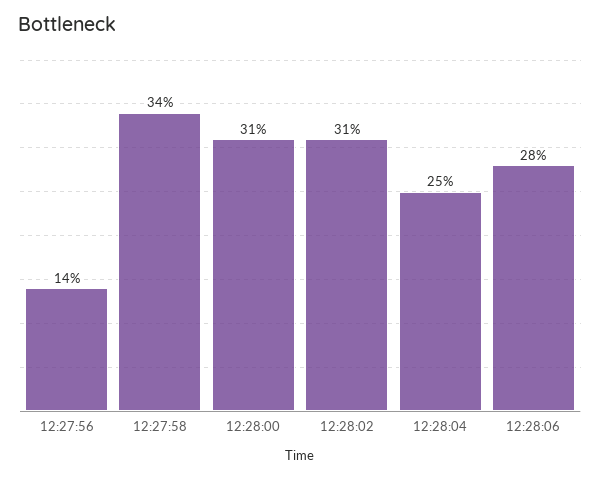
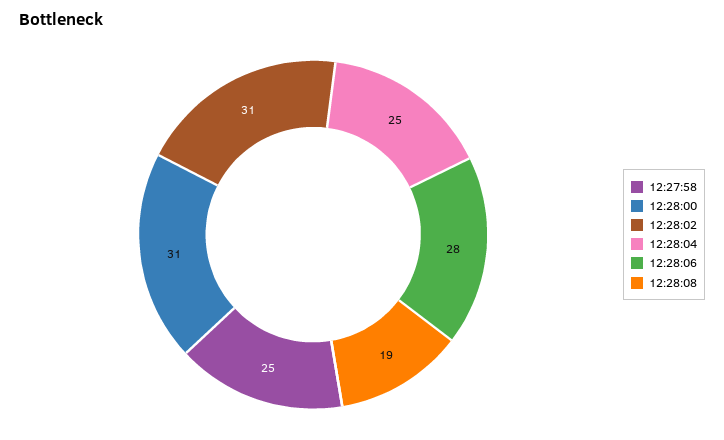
12:27:56: 14 -> none
12:27:58: 34 -> 25
12:28:08: none -> 19

